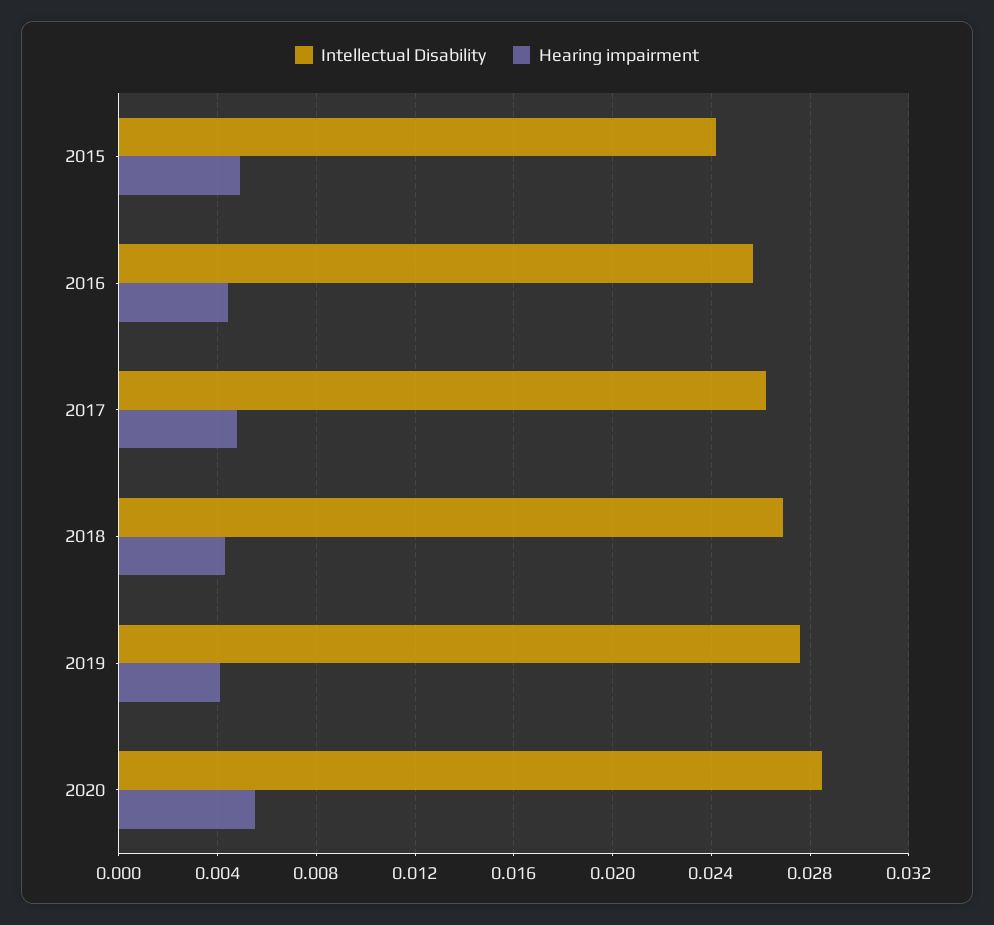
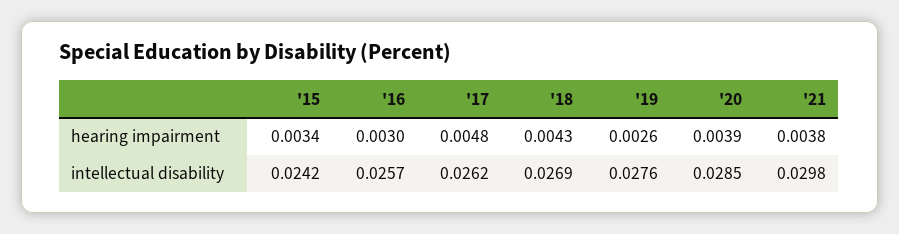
Hearing impairment, 2015: 0.005 -> 0.0034
Hearing impairment, 2016: 0.0045 -> 0.003
Hearing impairment, 2019: 0.004 -> 0.0026
Hearing impairment, 2020: 0.0055 -> 0.0039
Hearing impairment, '21: none -> 0.0038
Intellectual Disability, '21: none -> 0.0298

